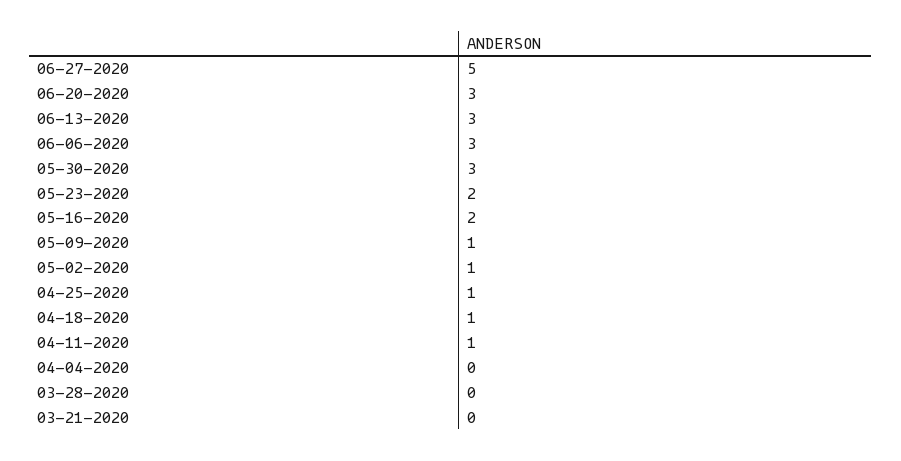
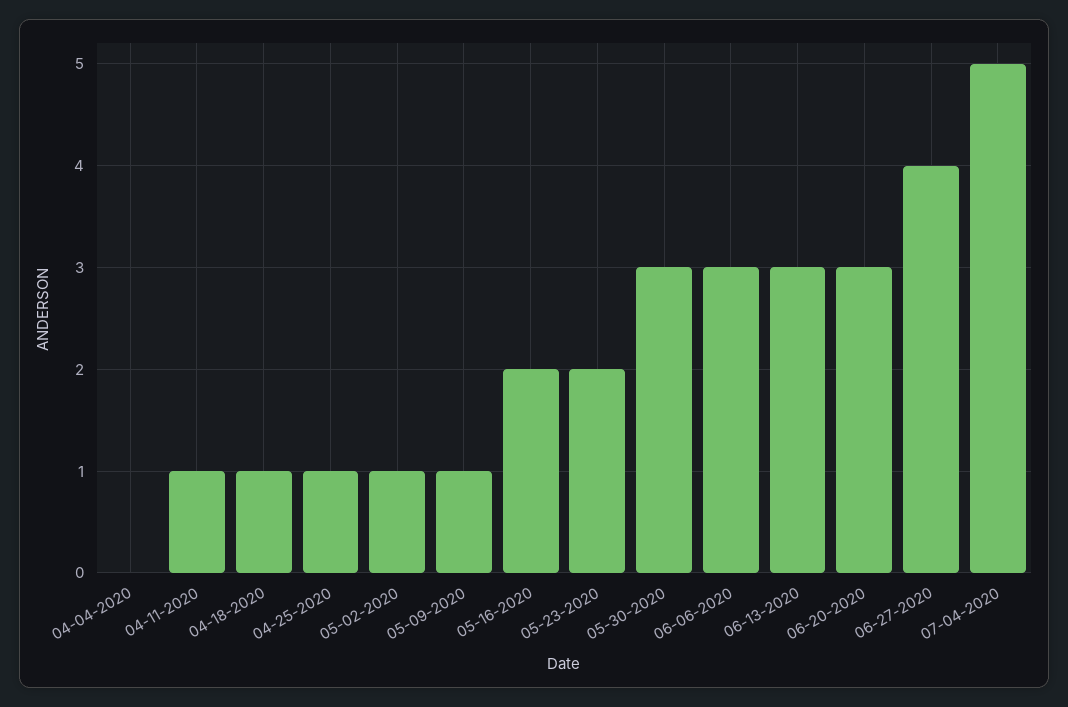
06-27-2020: 5 -> 4
03-28-2020: 0 -> none
03-21-2020: 0 -> none
07-04-2020: none -> 5

